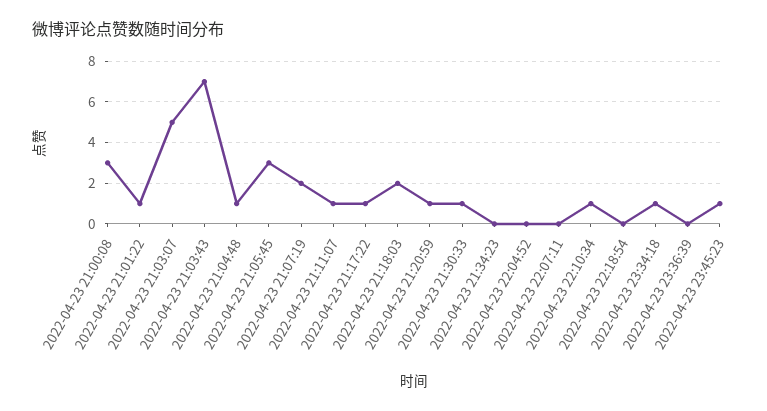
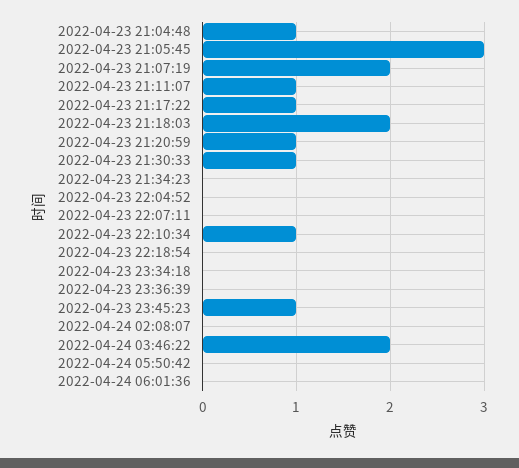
2022-04-23 21:00:08: 3 -> none
2022-04-23 21:01:22: 1 -> none
2022-04-23 21:03:07: 5 -> none
2022-04-23 21:03:43: 7 -> none
2022-04-23 23:34:18: 1 -> 0
2022-04-24 02:08:07: none -> 0
2022-04-24 03:46:22: none -> 2
2022-04-24 05:50:42: none -> 0
2022-04-24 06:01:36: none -> 0

